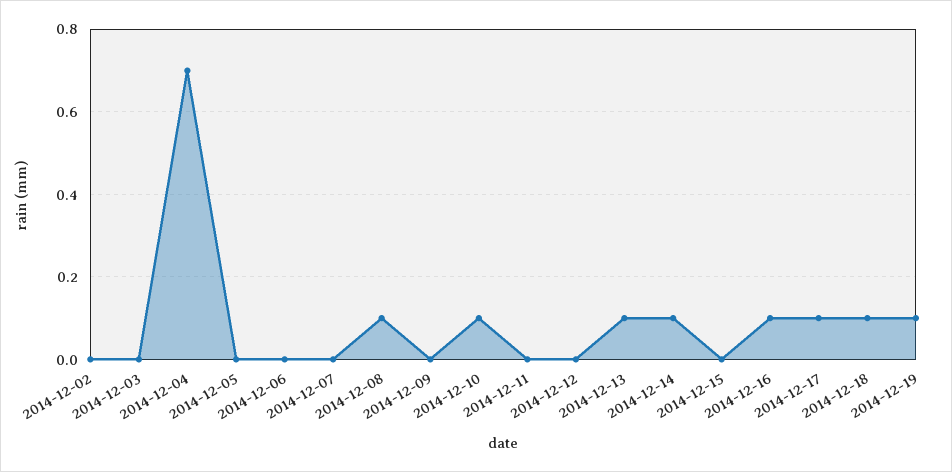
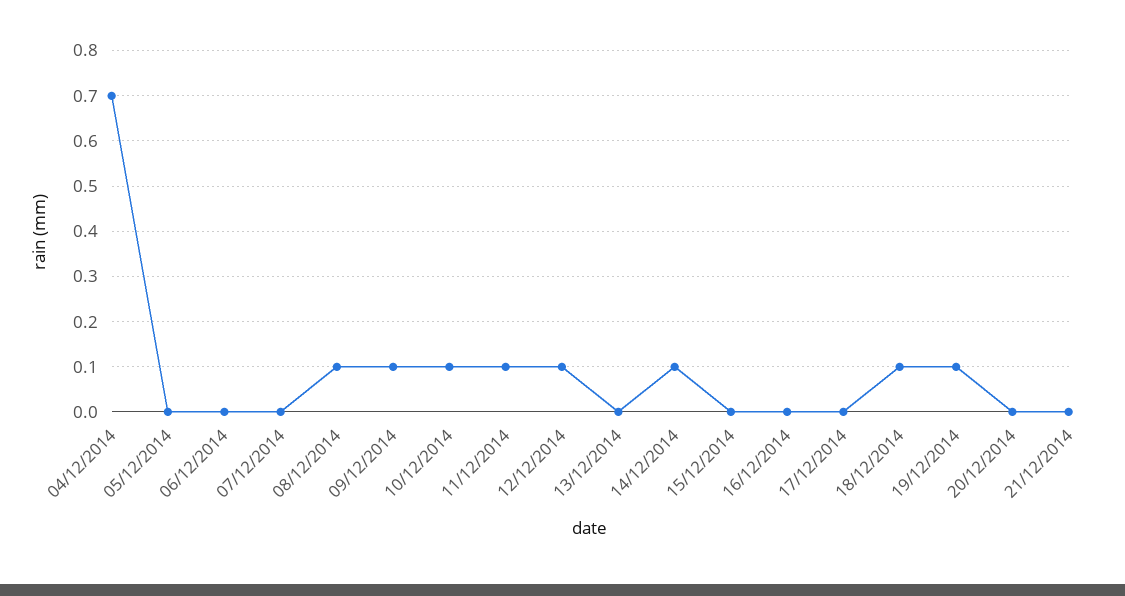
2014-12-02: 0 -> none
2014-12-03: 0 -> none
2014-12-09: 0 -> 0.1
2014-12-11: 0 -> 0.1
2014-12-12: 0 -> 0.1
2014-12-13: 0.1 -> 0
2014-12-16: 0.1 -> 0
2014-12-17: 0.1 -> 0
20/12/2014: none -> 0
21/12/2014: none -> 0

